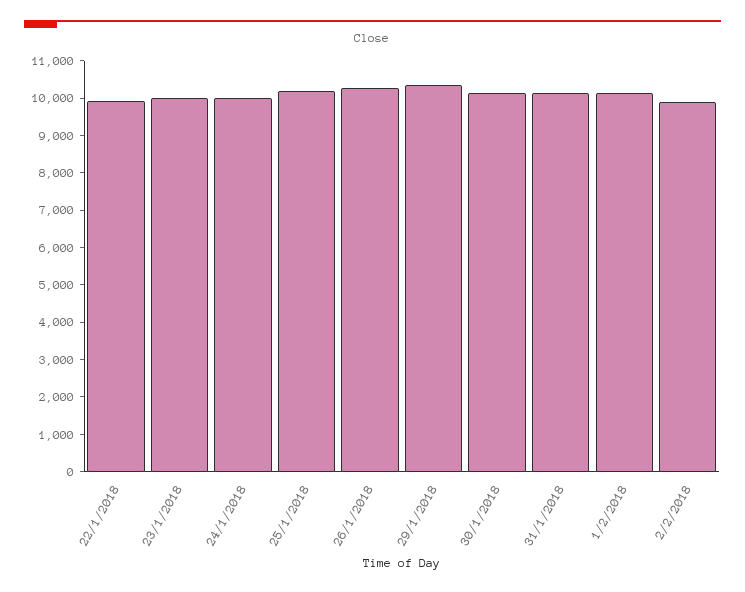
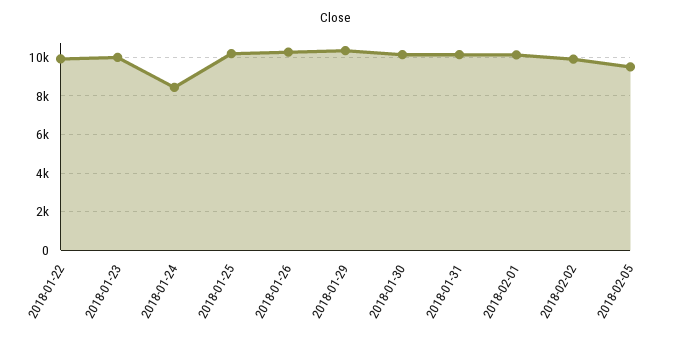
24/1/2018: 10000 -> 8500
2018-02-05: none -> 9500

